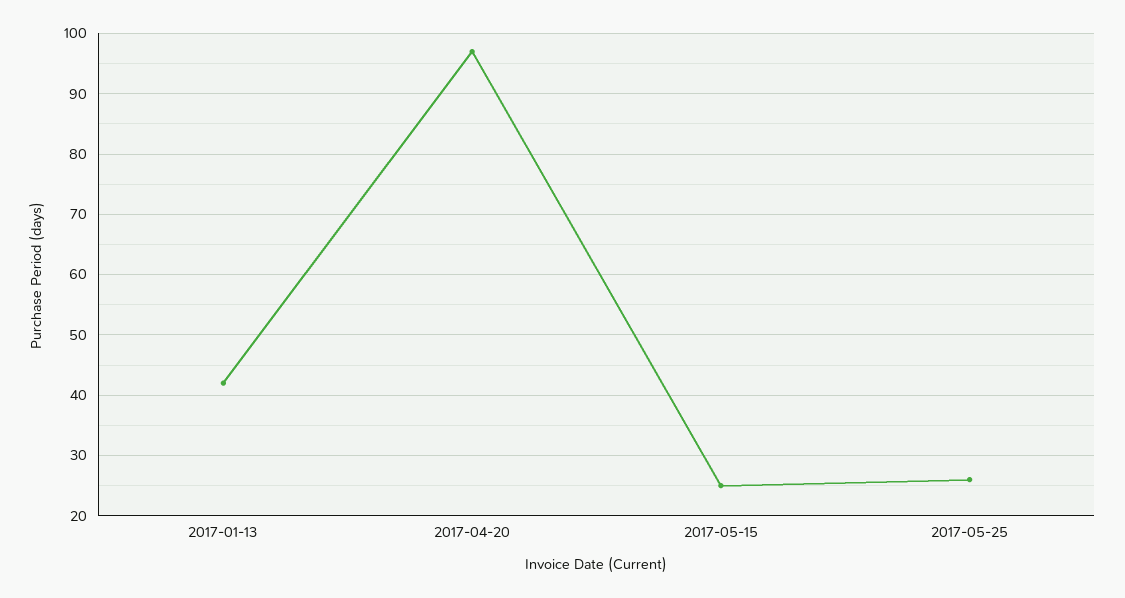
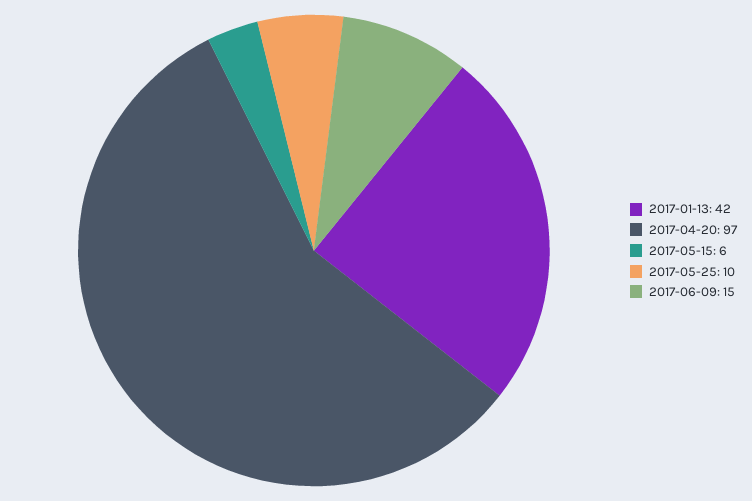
2017-05-15: 25 -> 6
2017-05-25: 26 -> 10
2017-06-09: none -> 15

